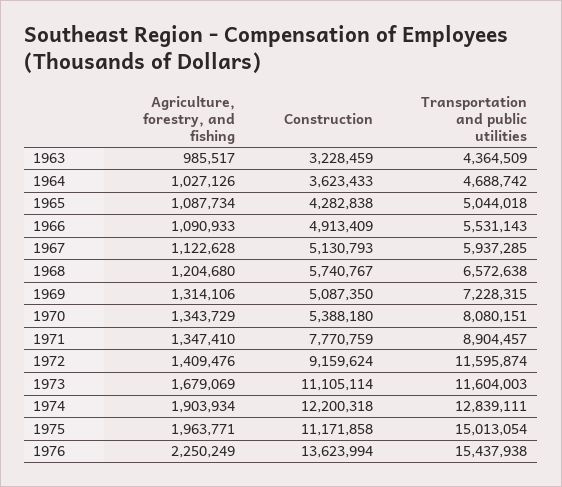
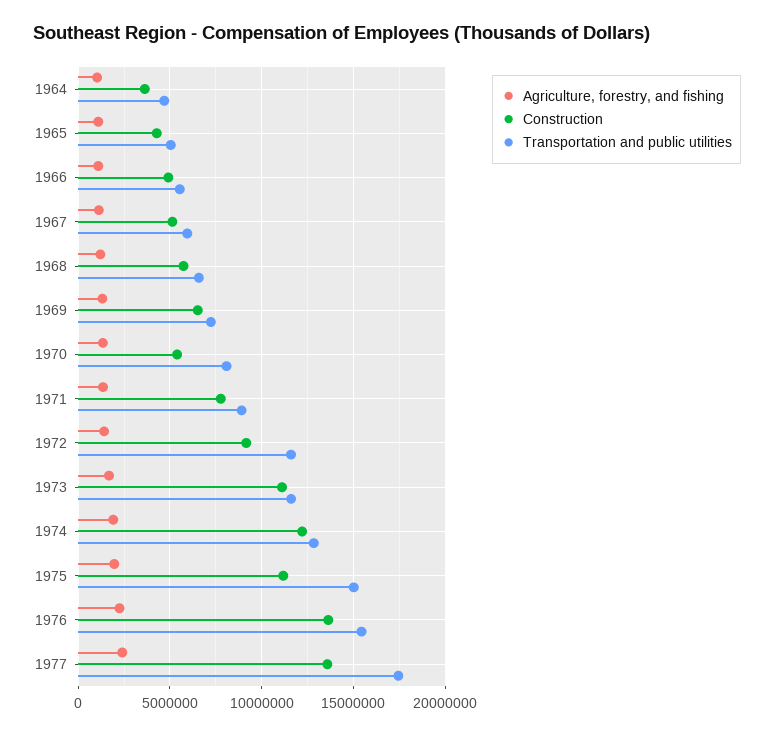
Agriculture, forestry, and fishing, 1963: 985517 -> none
Construction, 1963: 3228459 -> none
Transportation and public utilities, 1963: 4364509 -> none
Construction, 1969: 5087350 -> 6500000
Agriculture, forestry, and fishing, 1977: none -> 2500000
Construction, 1977: none -> 13500000
Transportation and public utilities, 1977: none -> 17500000

